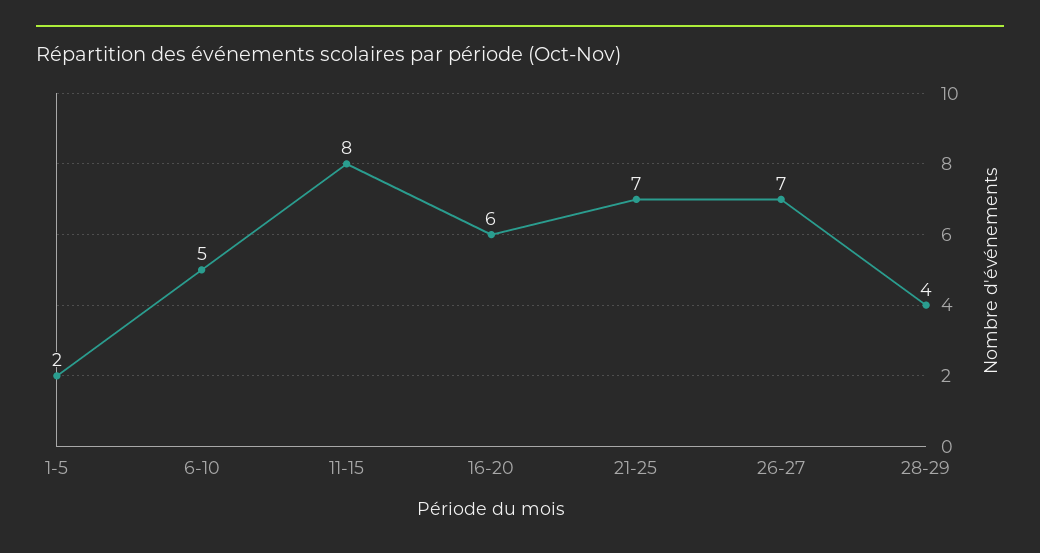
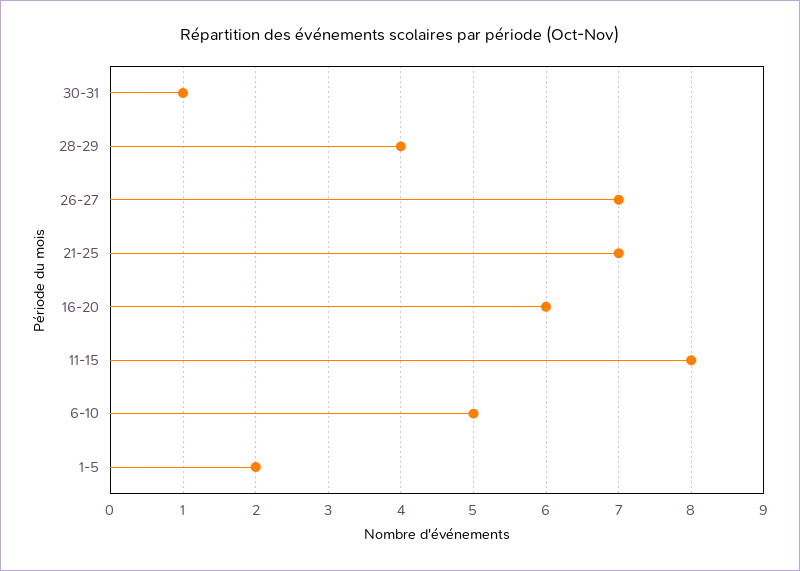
30-31: none -> 1

